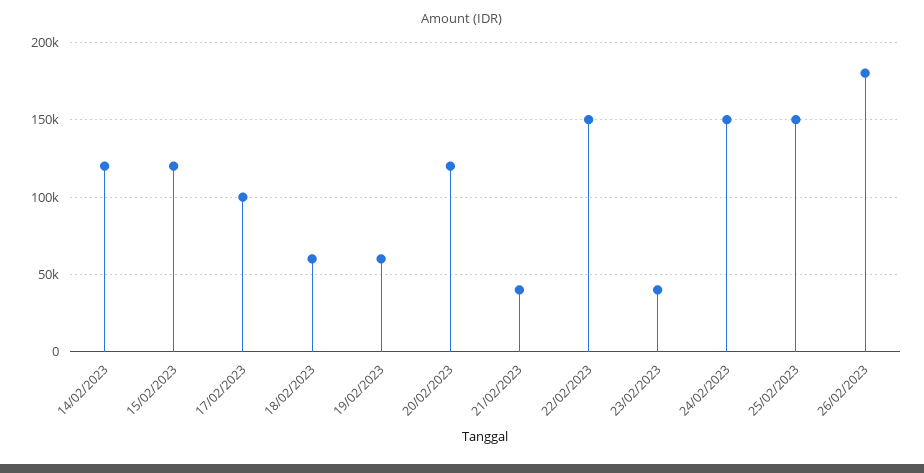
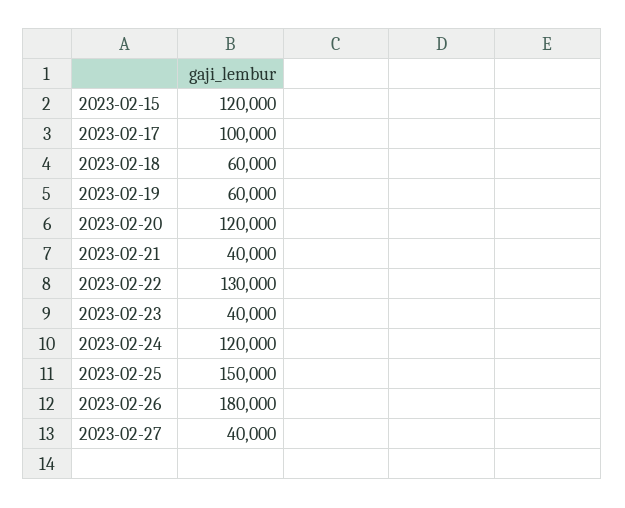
14/02/2023: 120000 -> none
22/02/2023: 150000 -> 130000
24/02/2023: 150000 -> 120000
2023-02-27: none -> 40000

